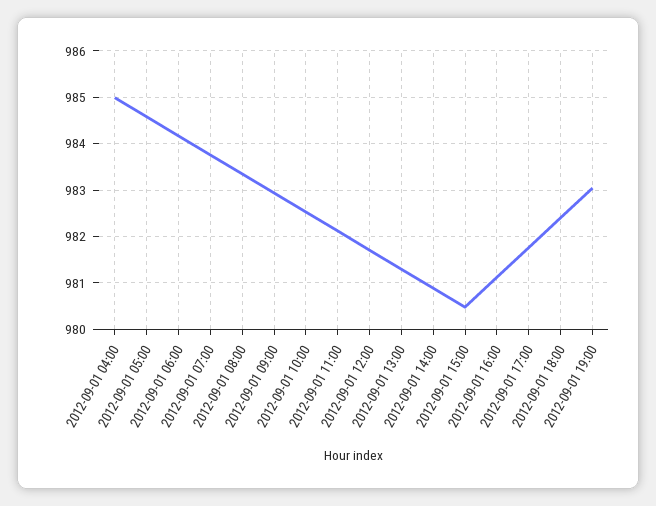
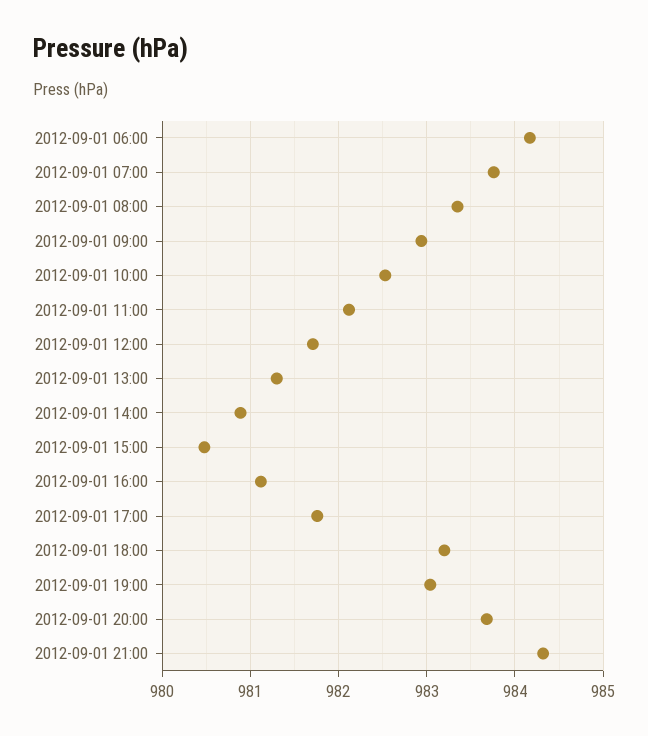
2012-09-01 04:00: 985 -> none
2012-09-01 05:00: 984.6 -> none
2012-09-01 18:00: 982.4 -> 983.2
2012-09-01 20:00: none -> 983.7
2012-09-01 21:00: none -> 984.3

